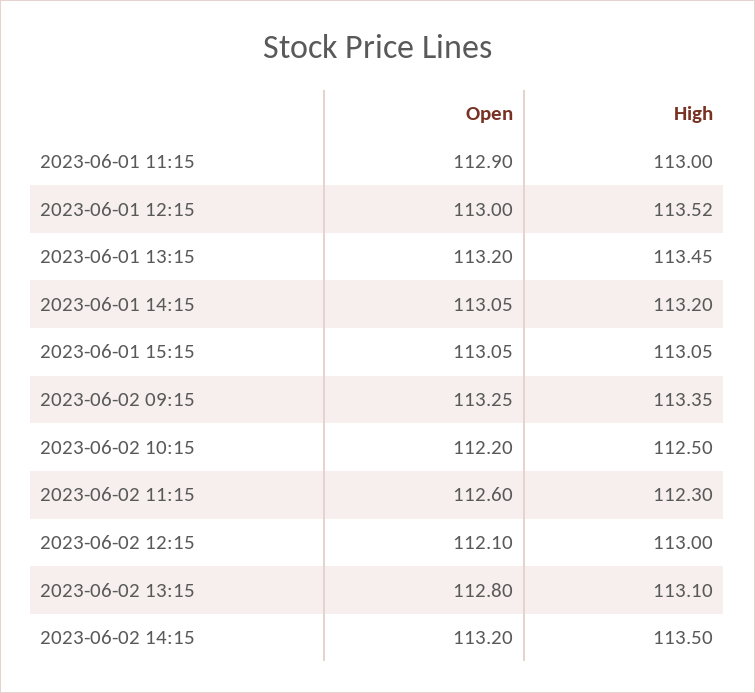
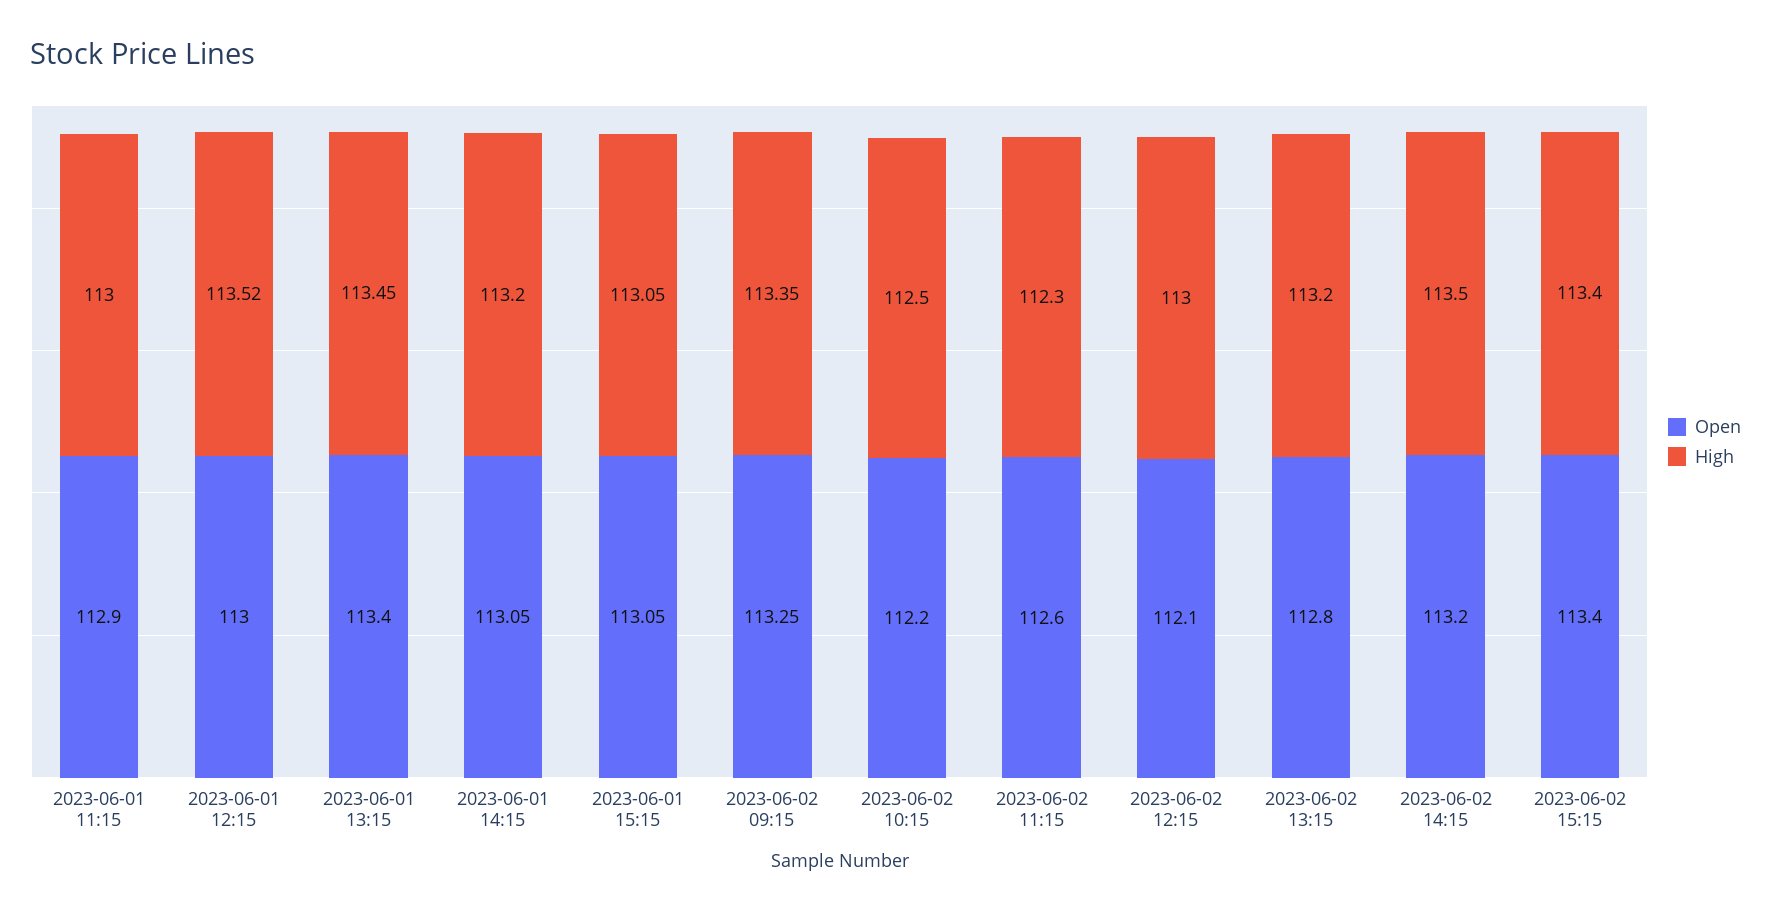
Open, 2023-06-01 13:15: 113.2 -> 113.4
High, 2023-06-02 13:15: 113.1 -> 113.2
Open, 2023-06-02 15:15: none -> 113.4
High, 2023-06-02 15:15: none -> 113.4

